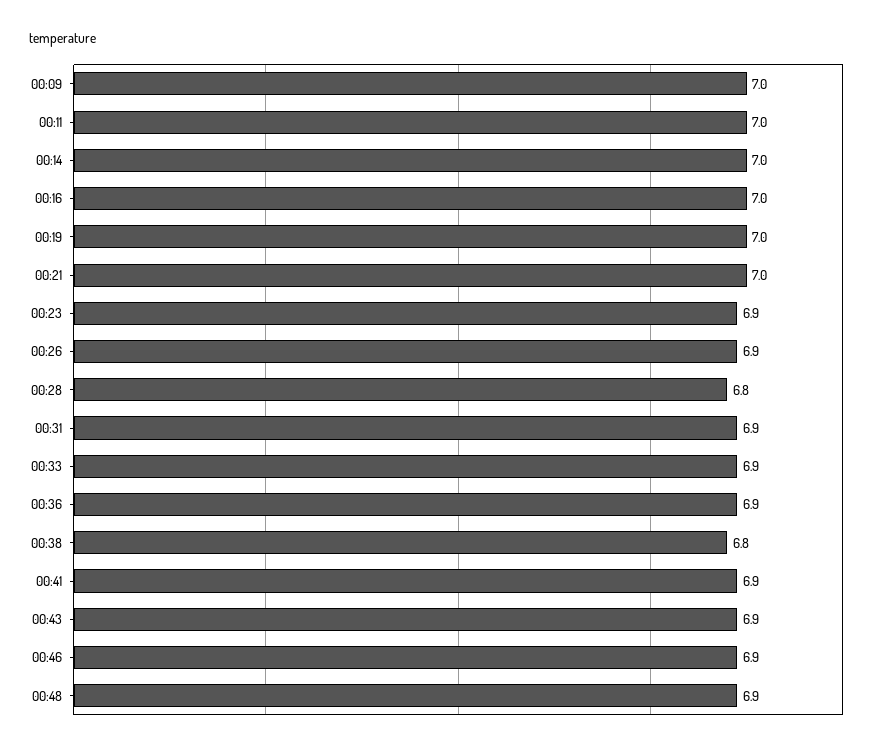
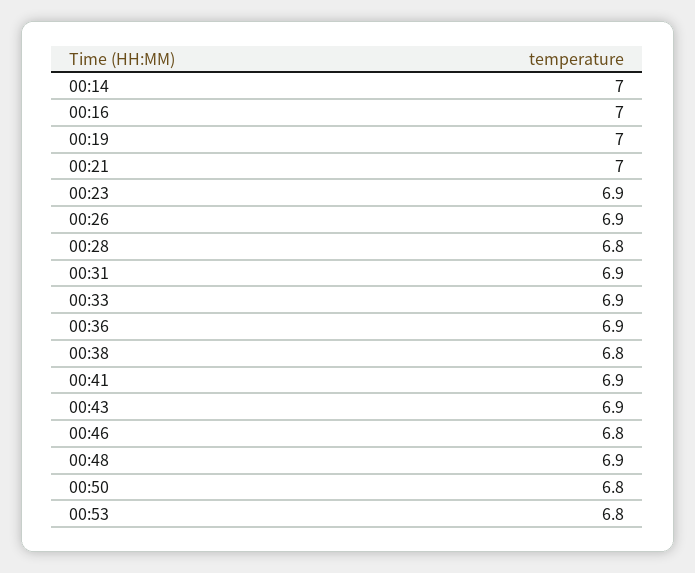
00:09: 7 -> none
00:11: 7 -> none
00:46: 6.9 -> 6.8
00:50: none -> 6.8
00:53: none -> 6.8

